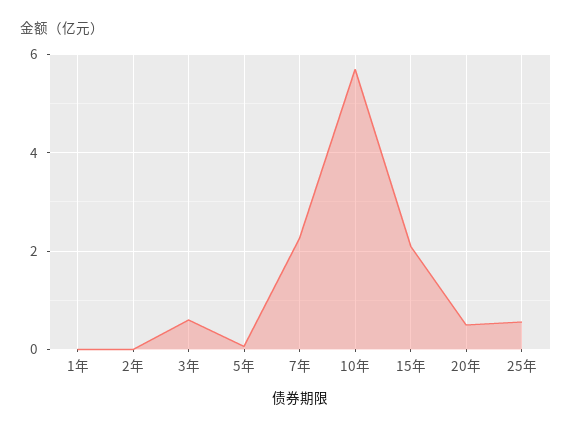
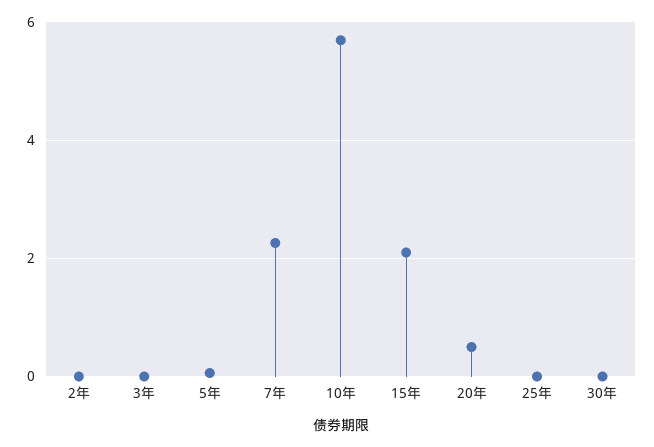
1年: 0 -> none
3年: 0.6 -> 0
25年: 0.6 -> 0
30年: none -> 0

